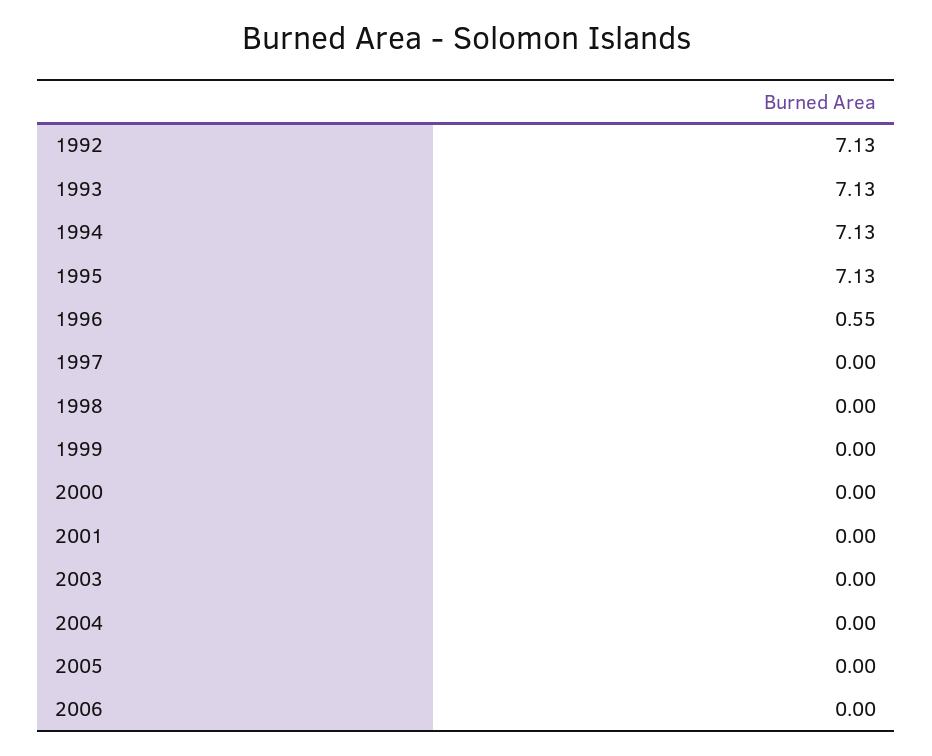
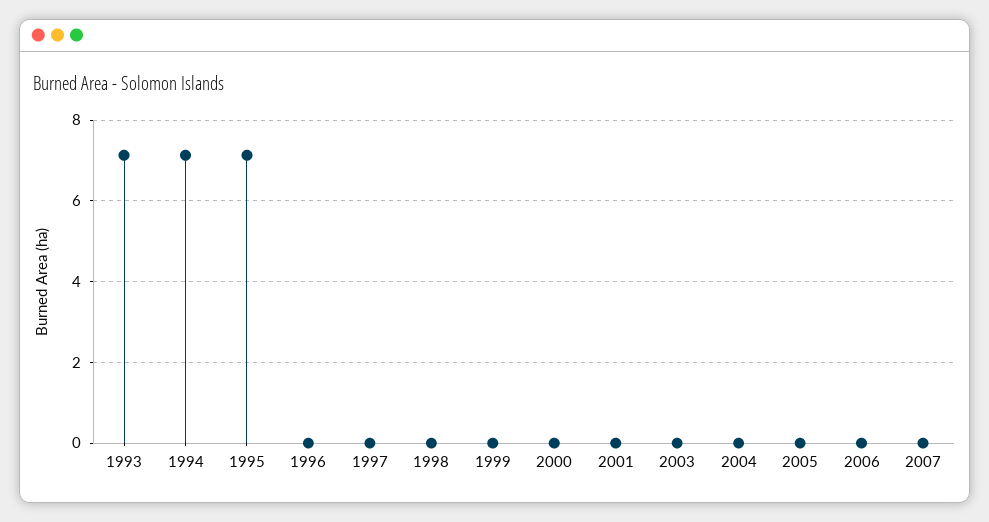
1992: 7.13 -> none
1996: 0.55 -> 0
2007: none -> 0

